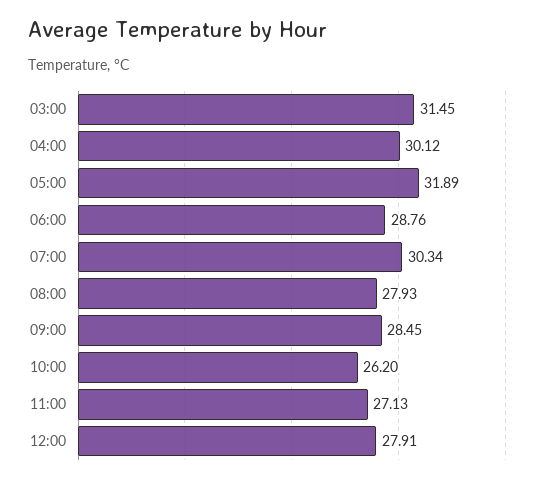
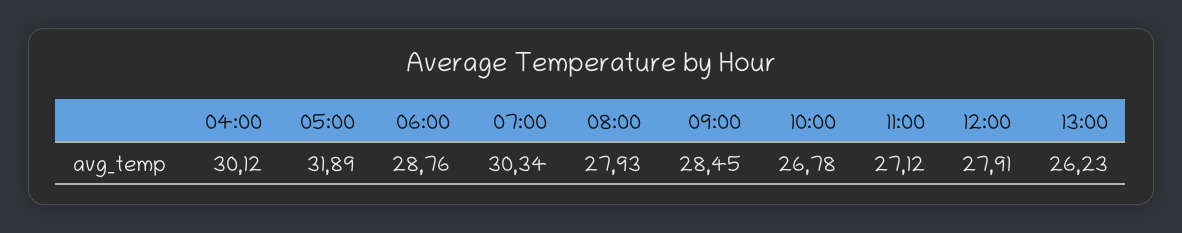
03:00: 31.45 -> none
10:00: 26.2 -> 26.78
11:00: 27.13 -> 27.12
13:00: none -> 26.23

